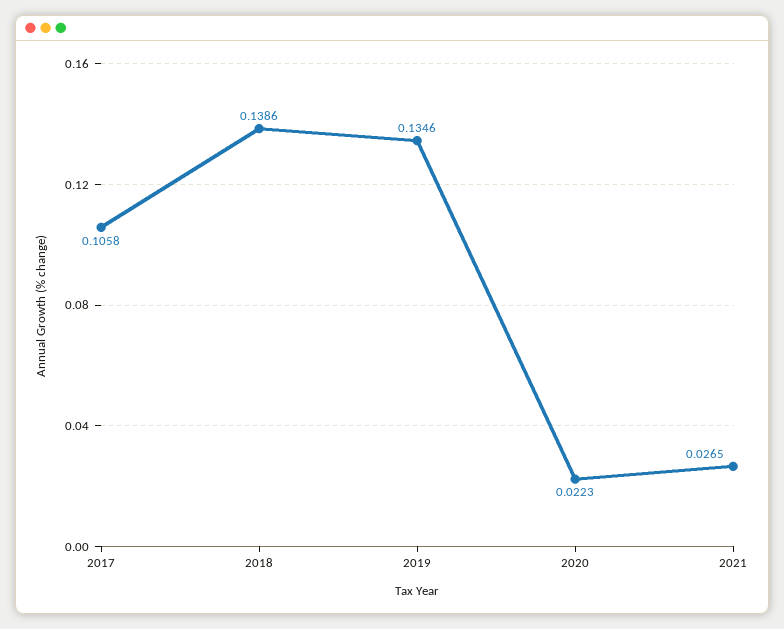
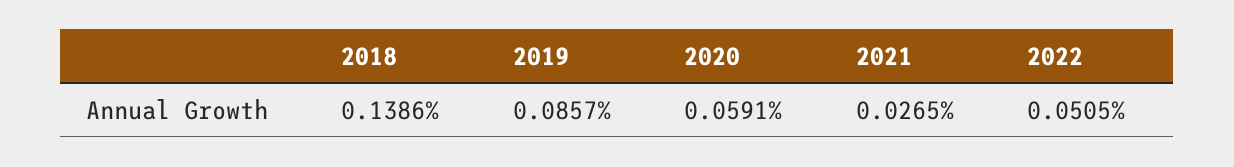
2017: 0.1058 -> none
2019: 0.1346 -> 0.0857
2020: 0.0223 -> 0.0591
2022: none -> 0.0505

